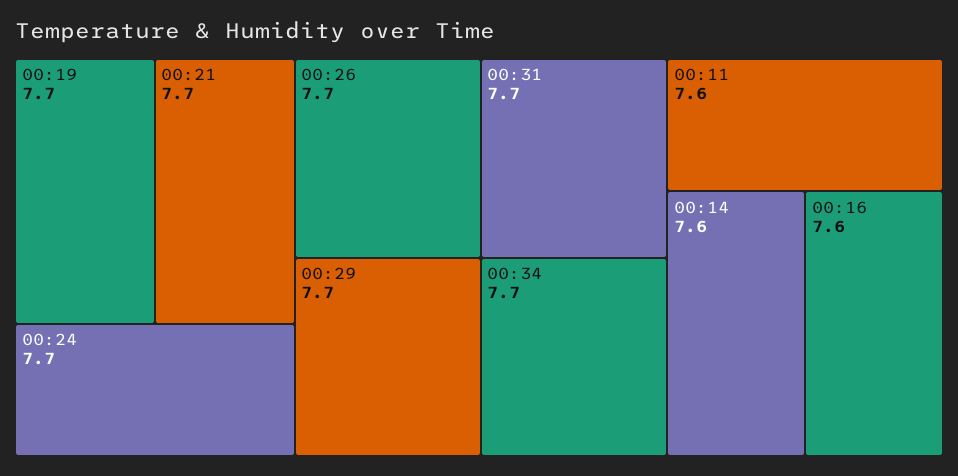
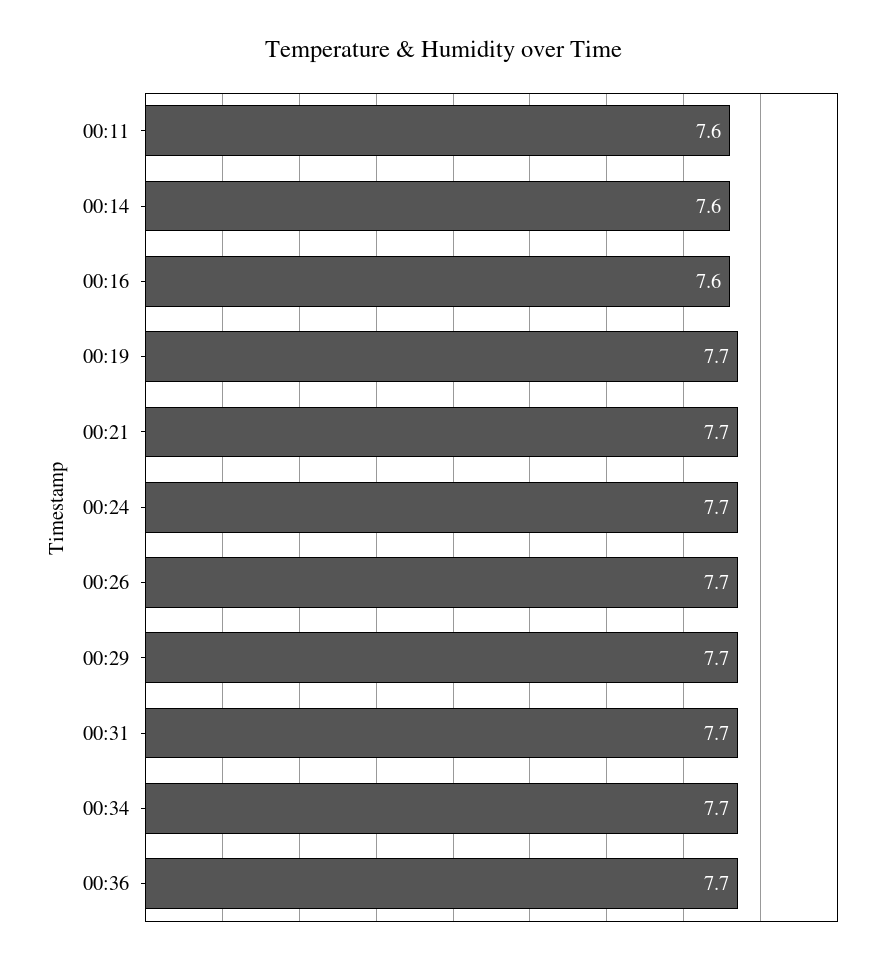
00:36: none -> 7.7

